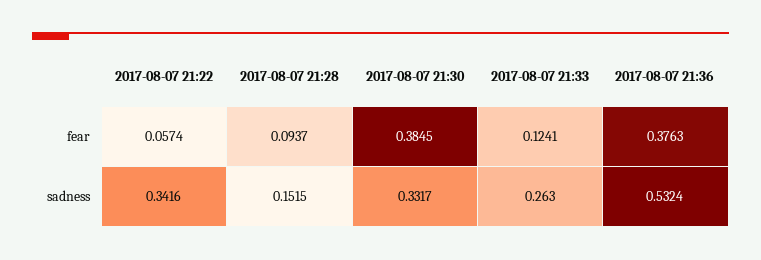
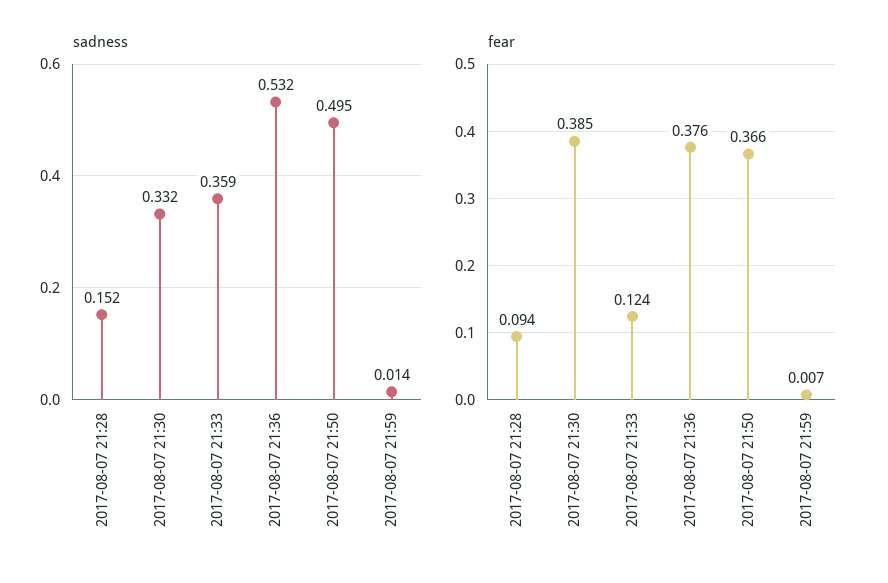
fear, 2017-08-07 21:22: 0.0574 -> none
sadness, 2017-08-07 21:22: 0.3416 -> none
sadness, 2017-08-07 21:33: 0.263 -> 0.359
sadness, 2017-08-07 21:50: none -> 0.495
sadness, 2017-08-07 21:59: none -> 0.014
fear, 2017-08-07 21:50: none -> 0.366
fear, 2017-08-07 21:59: none -> 0.007

